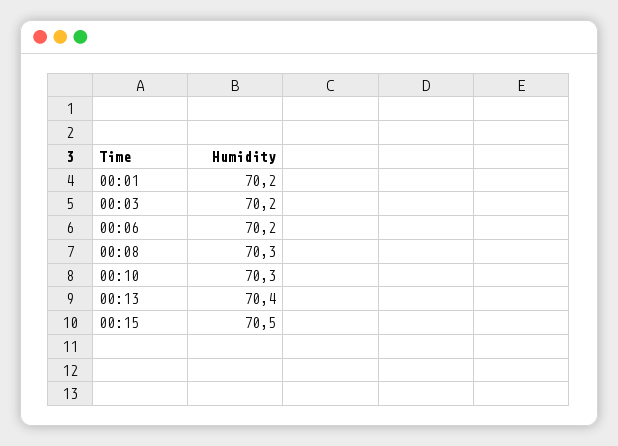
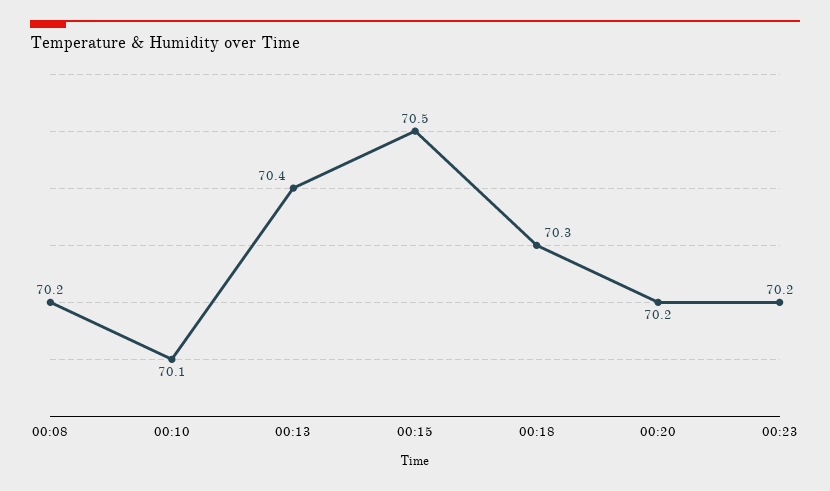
00:01: 70.2 -> none
00:03: 70.2 -> none
00:06: 70.2 -> none
00:08: 70.3 -> 70.2
00:10: 70.3 -> 70.1
00:18: none -> 70.3
00:20: none -> 70.2
00:23: none -> 70.2

